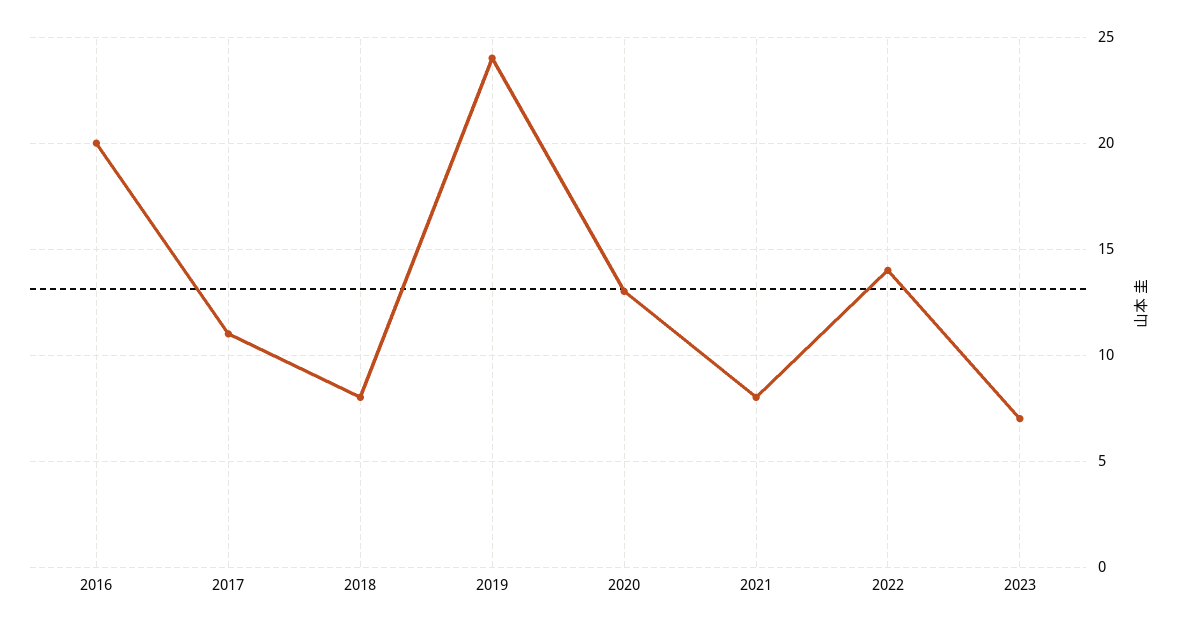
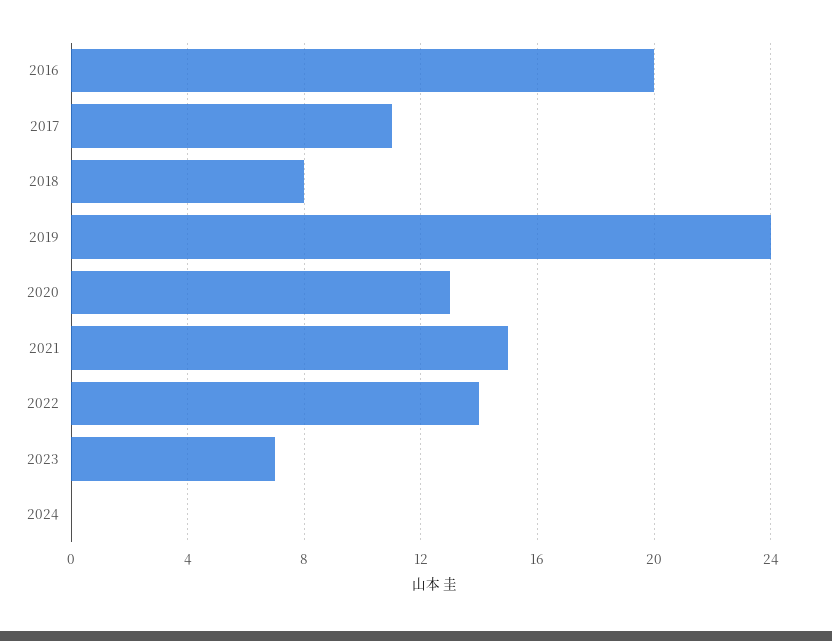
2021: 8 -> 15
2024: none -> 0

